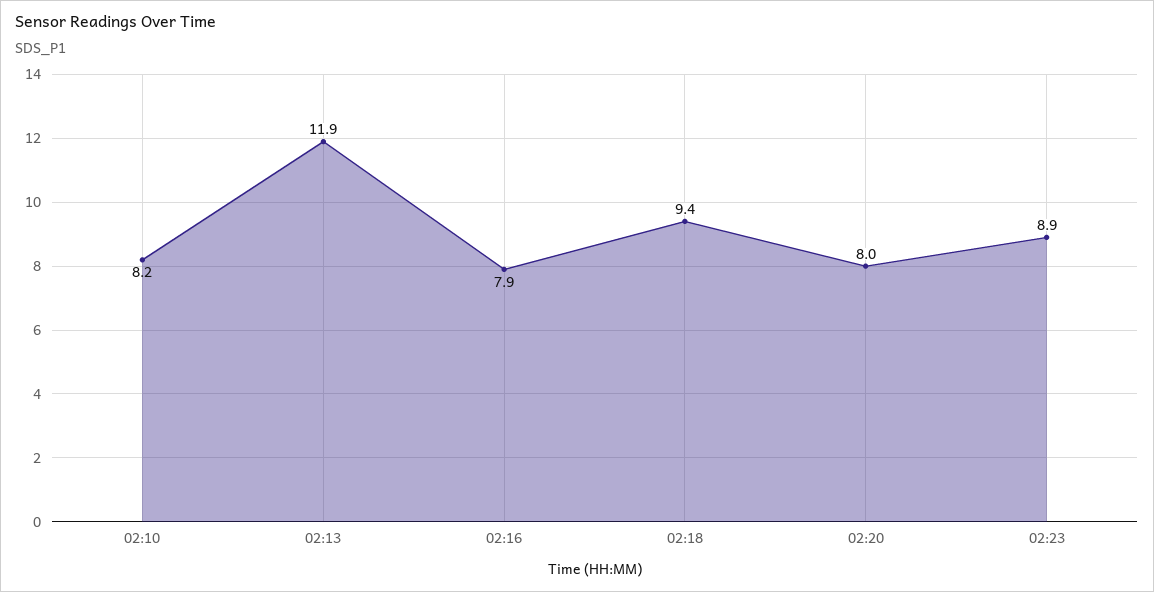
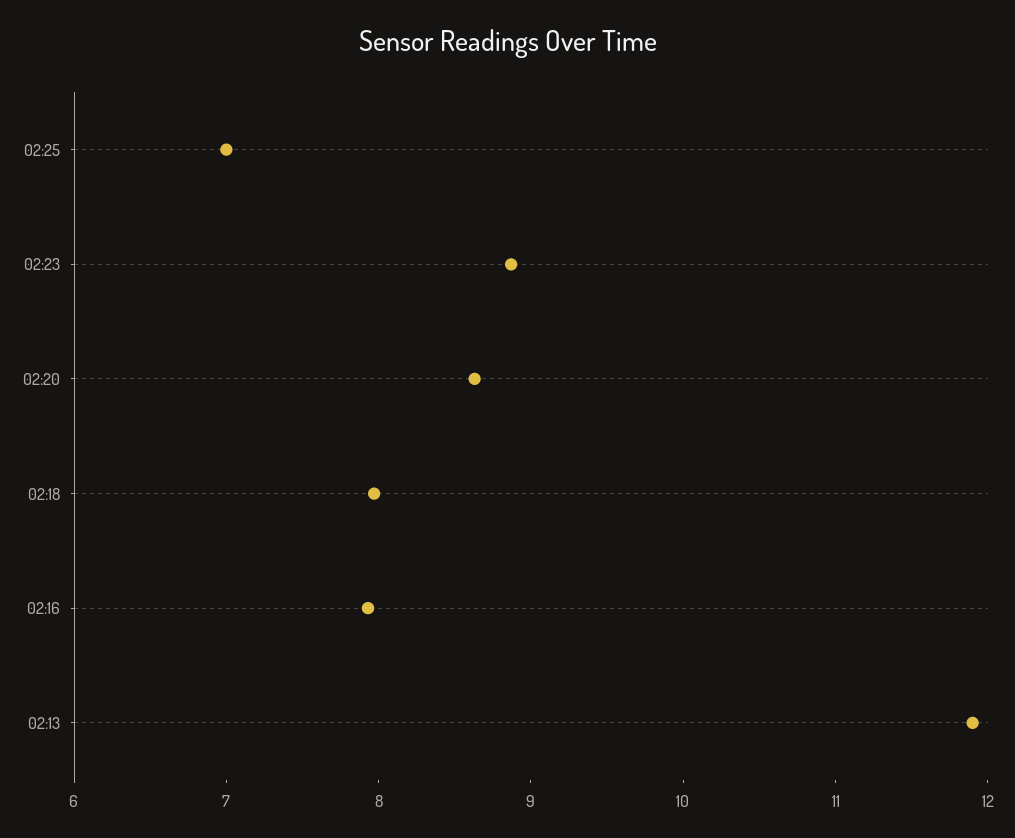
02:10: 8.2 -> none
02:18: 9.4 -> 8
02:20: 8 -> 8.6
02:25: none -> 7

